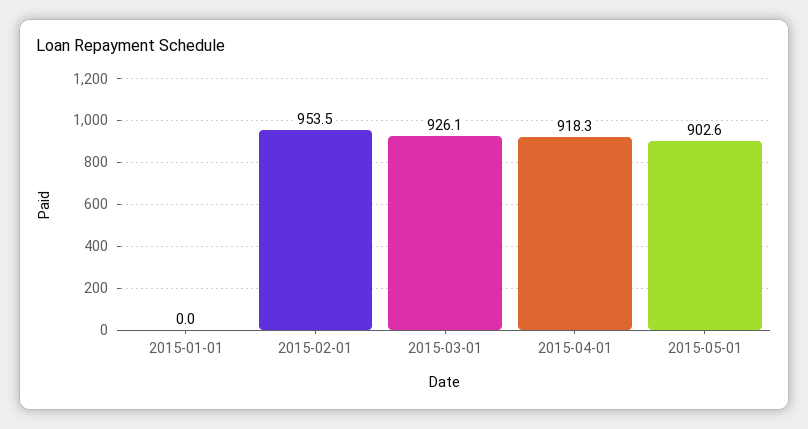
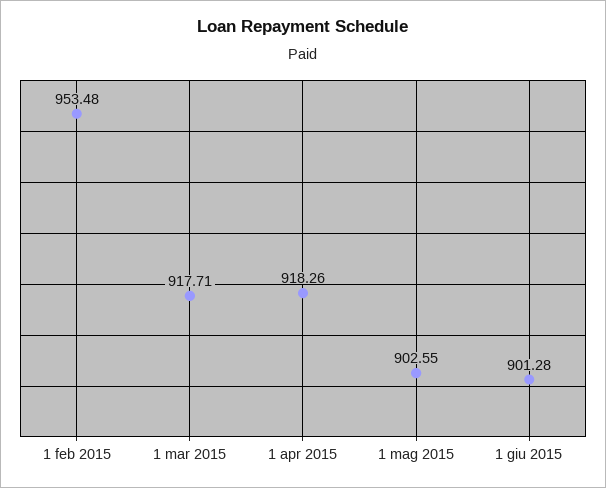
2015-01-01: 0 -> none
2015-03-01: 926.1 -> 917.71
1 giu 2015: none -> 901.28

